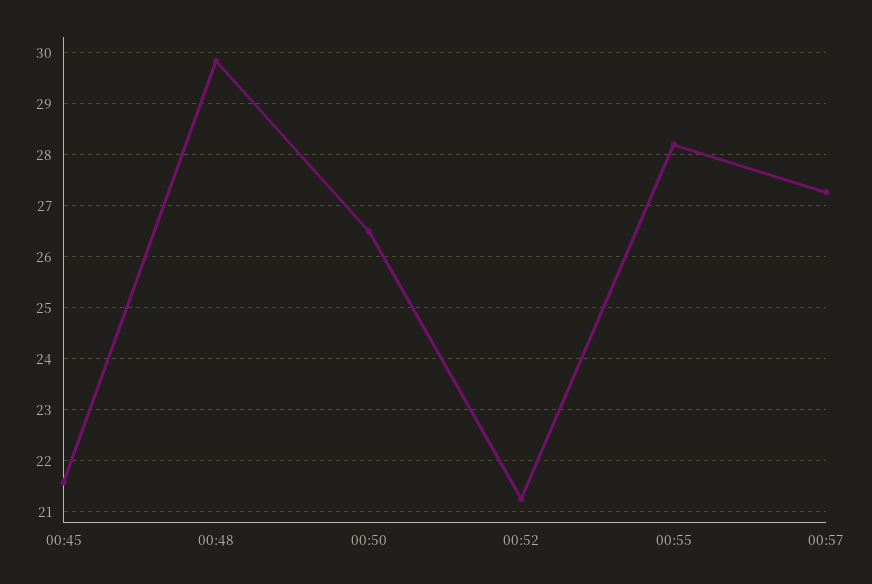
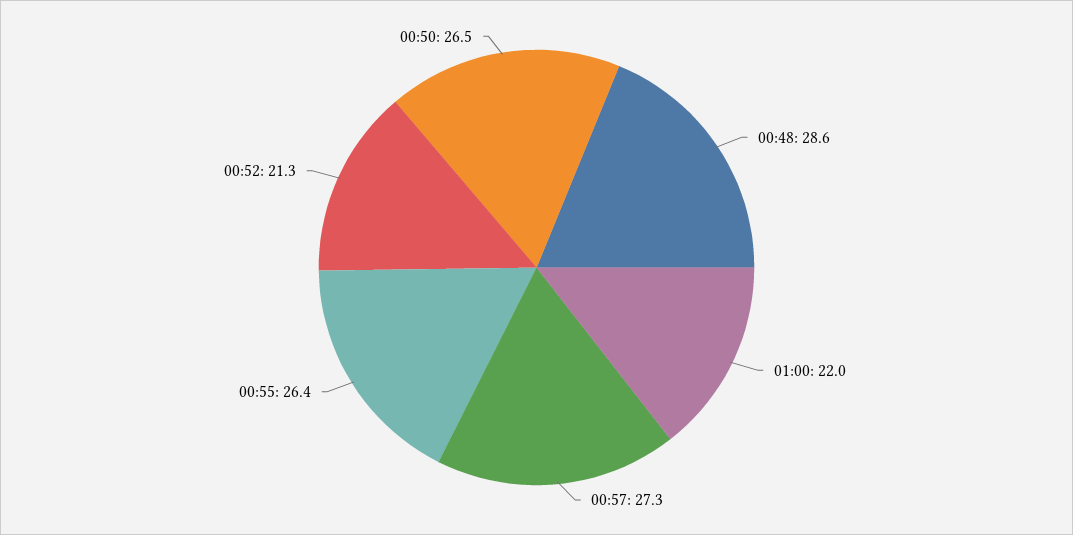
00:45: 21.6 -> none
00:48: 29.8 -> 28.6
00:55: 28.2 -> 26.4
01:00: none -> 22

